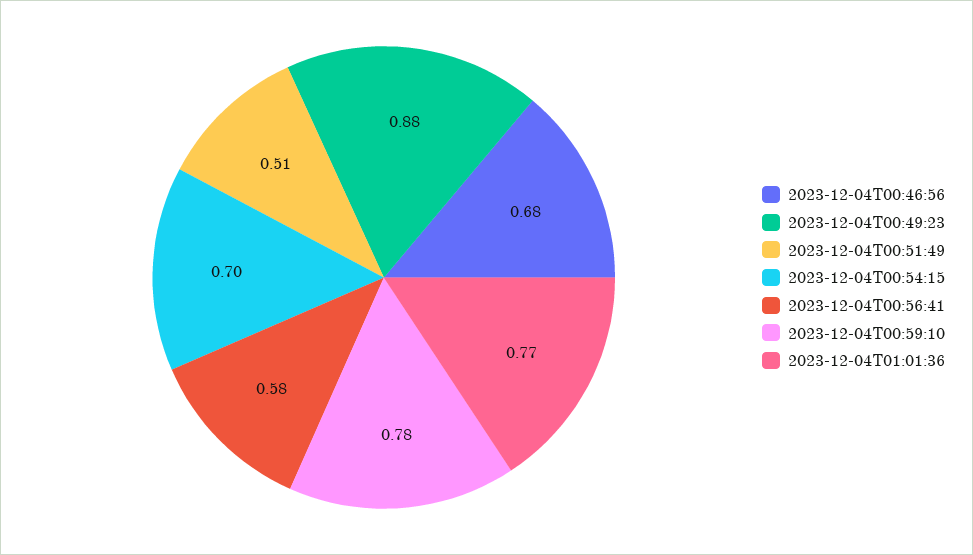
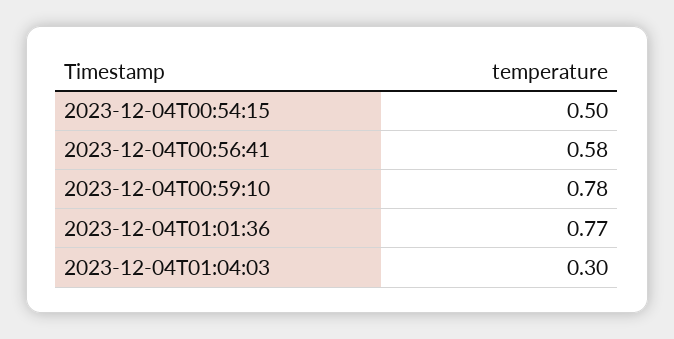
2023-12-04T00:46:56: 0.68 -> none
2023-12-04T00:49:23: 0.88 -> none
2023-12-04T00:51:49: 0.51 -> none
2023-12-04T00:54:15: 0.7 -> 0.5
2023-12-04T01:04:03: none -> 0.3

